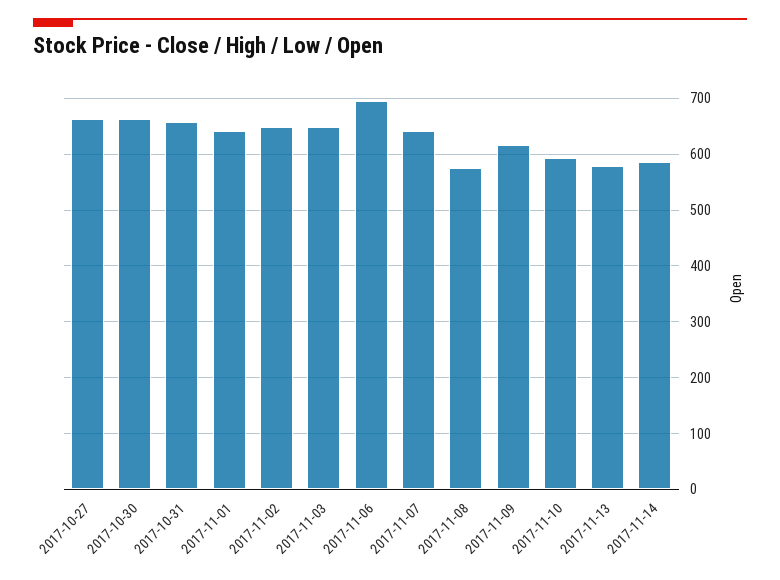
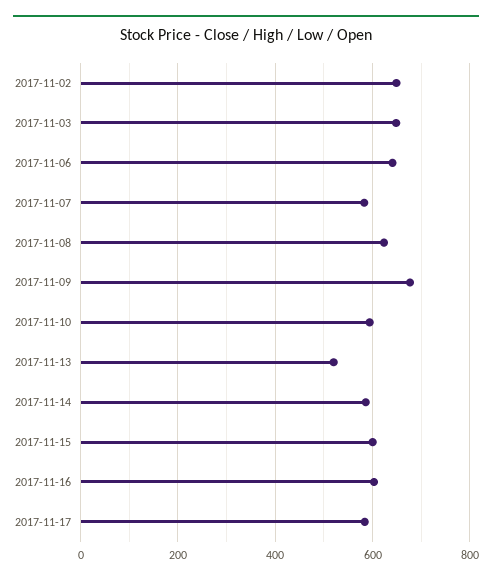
2017-10-27: 660 -> none
2017-10-30: 660 -> none
2017-10-31: 660 -> none
2017-11-01: 640 -> none
2017-11-06: 700 -> 640
2017-11-07: 640 -> 580
2017-11-08: 580 -> 620
2017-11-09: 620 -> 680
2017-11-13: 580 -> 520
2017-11-15: none -> 600
2017-11-16: none -> 600
2017-11-17: none -> 580

